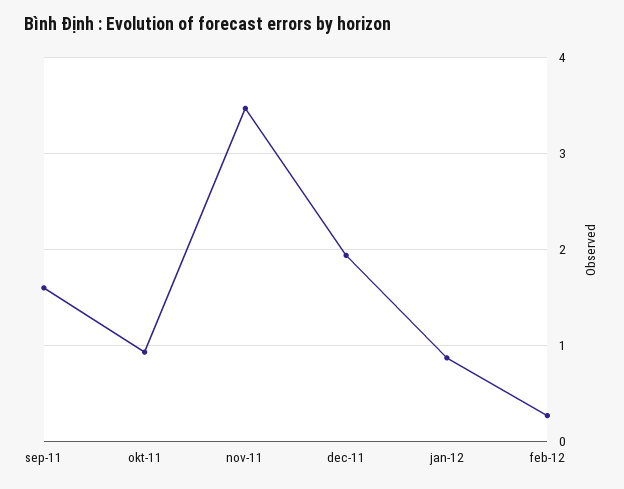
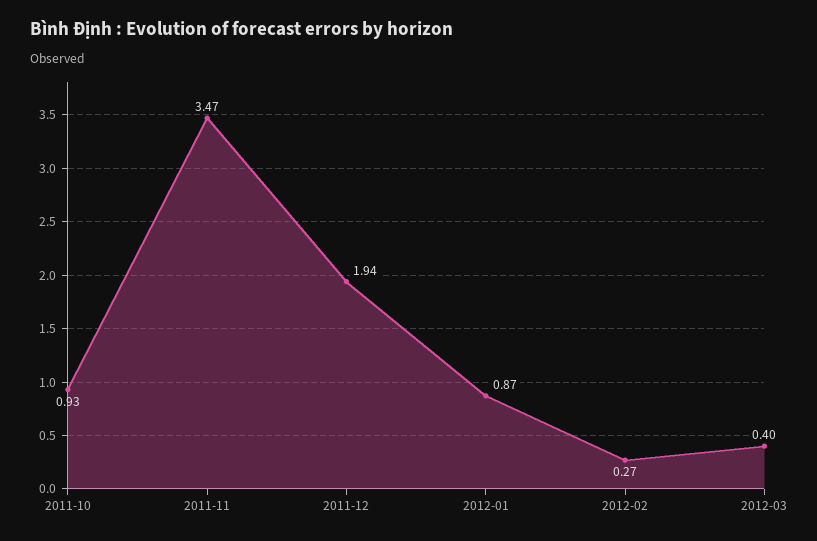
sep-11: 1.6 -> none
2012-03: none -> 0.4

